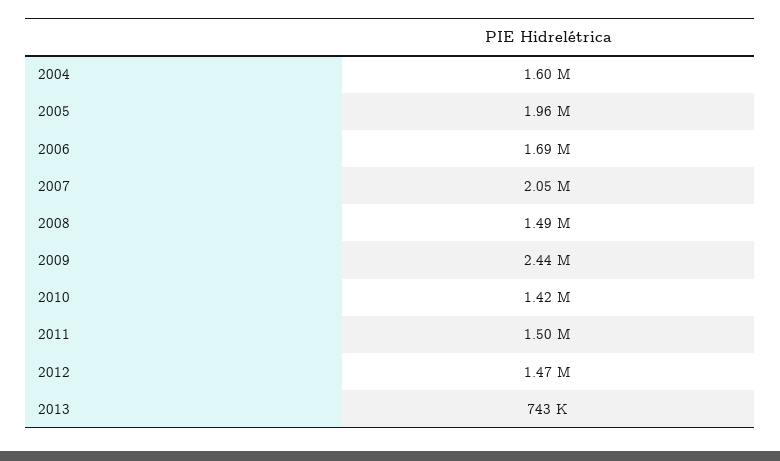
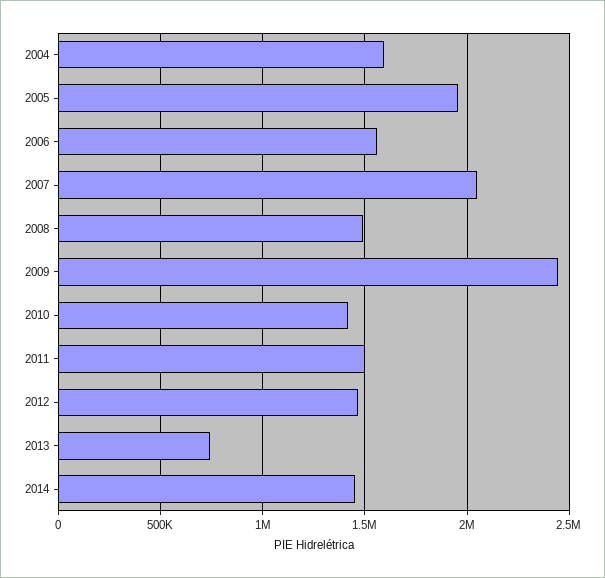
2006: 1690000 -> 1550000
2014: none -> 1450000

